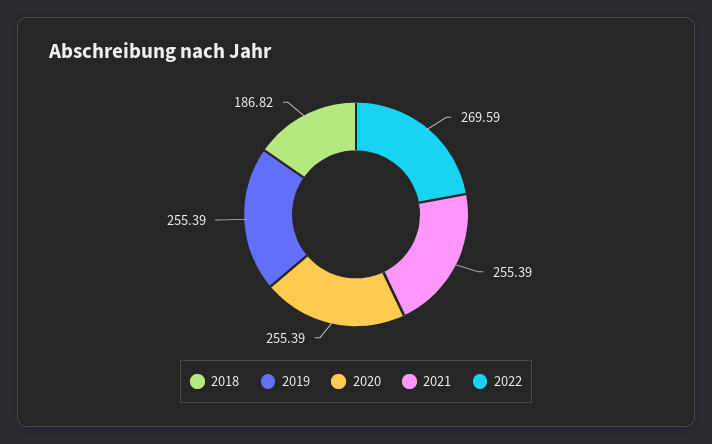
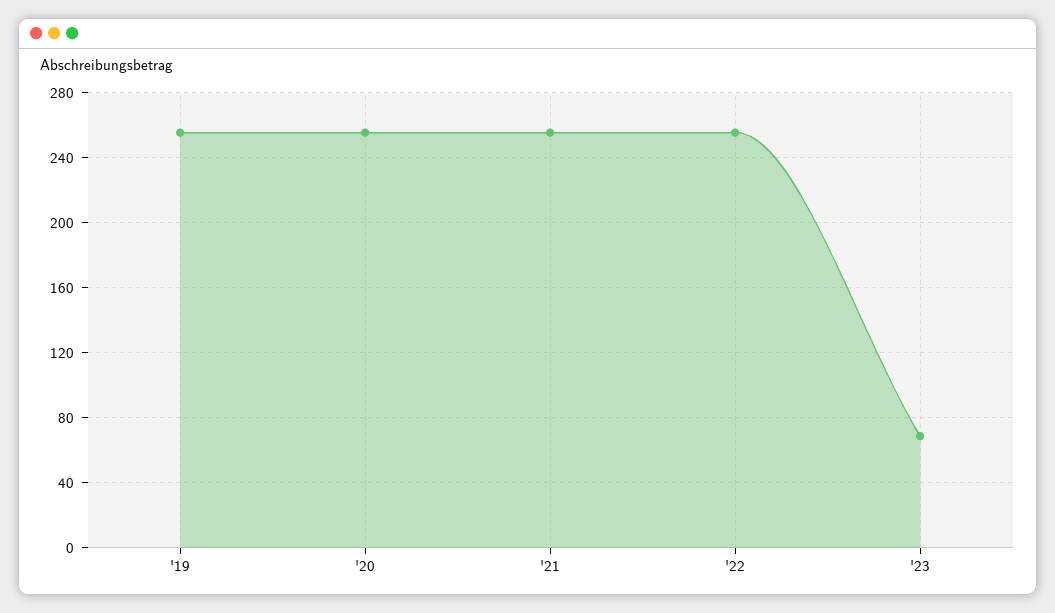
2018: 186.82 -> none
2022: 269.59 -> 255
'23: none -> 70

